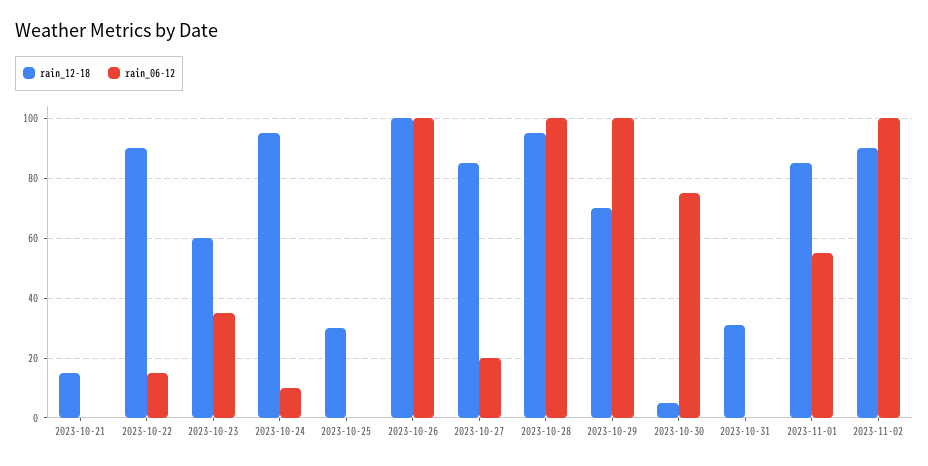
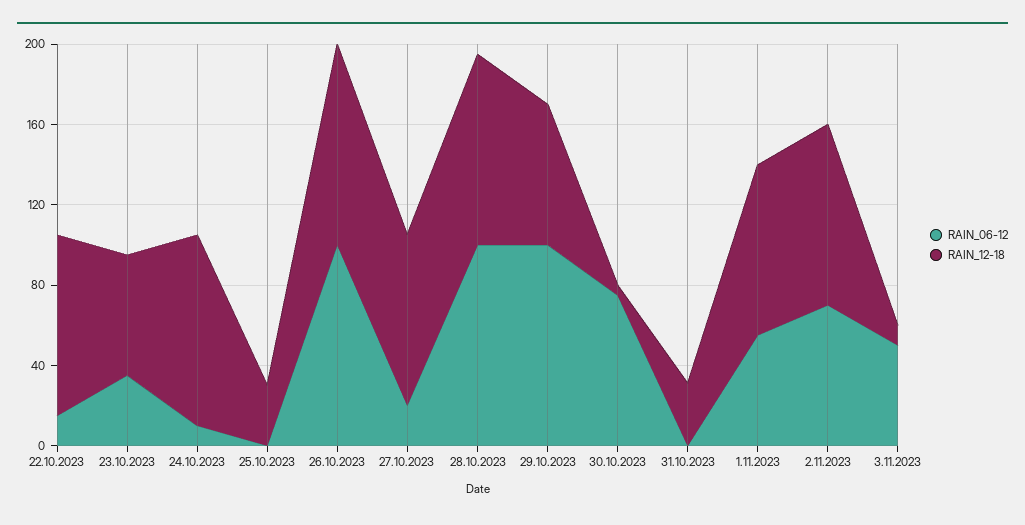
rain_12-18, 2023-10-21: 15 -> none
rain_06-12, 2023-10-21: 0 -> none
rain_06-12, 2023-11-02: 100 -> 70
rain_06-12, 3.11.2023: none -> 50
rain_12-18, 3.11.2023: none -> 10

